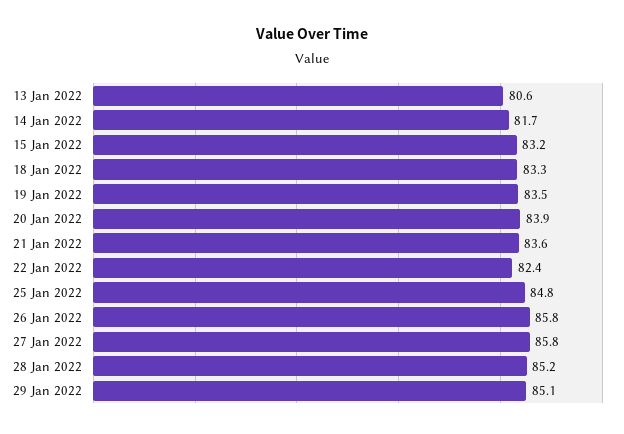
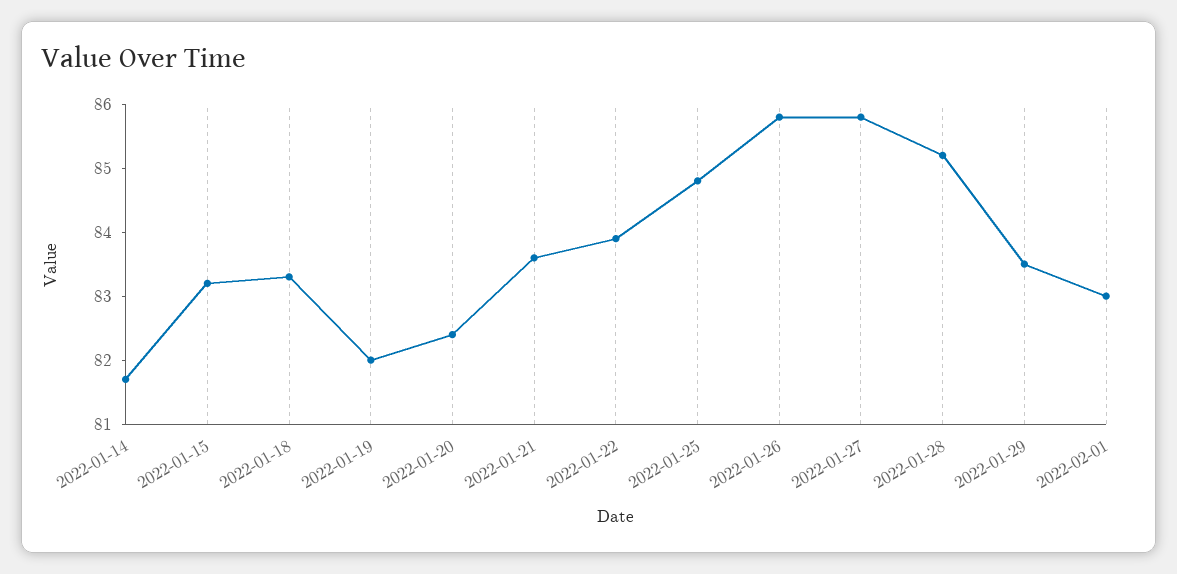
13 Jan 2022: 80.6 -> none
19 Jan 2022: 83.5 -> 82
20 Jan 2022: 83.9 -> 82.5
22 Jan 2022: 82.4 -> 84
29 Jan 2022: 85.1 -> 83.5
2022-02-01: none -> 83

